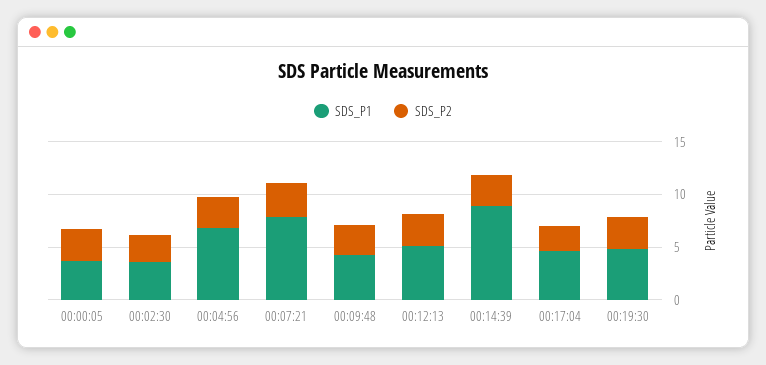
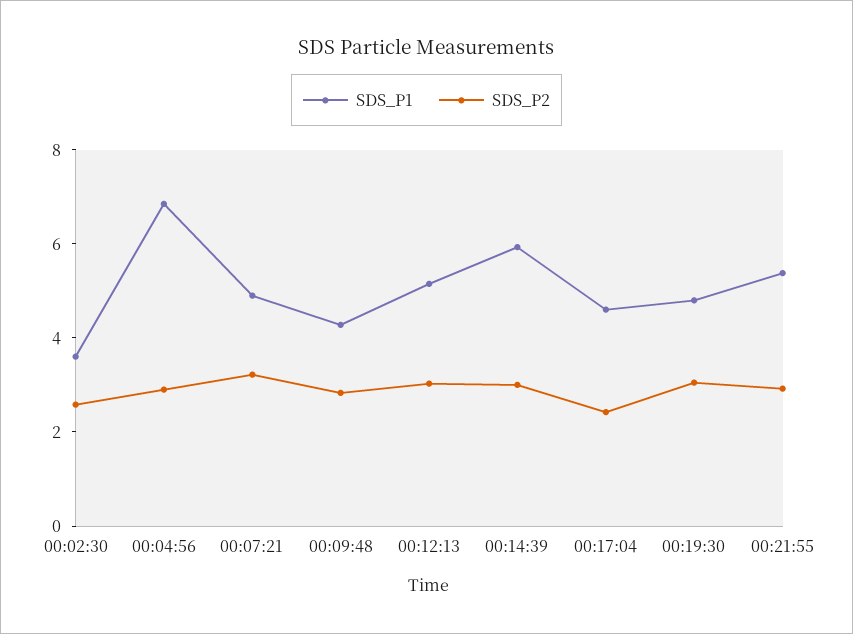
SDS_P1, 00:00:05: 4 -> none
SDS_P2, 00:00:05: 3 -> none
SDS_P1, 00:07:21: 8 -> 5
SDS_P1, 00:14:39: 9 -> 6
SDS_P1, 00:21:55: none -> 5.5
SDS_P2, 00:21:55: none -> 3

